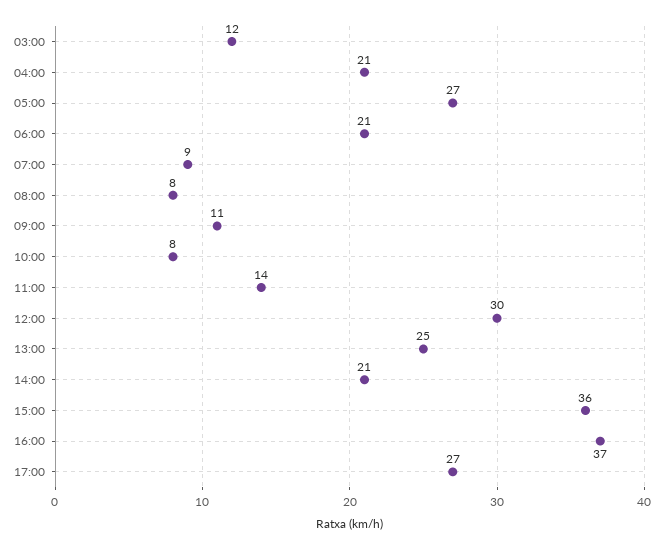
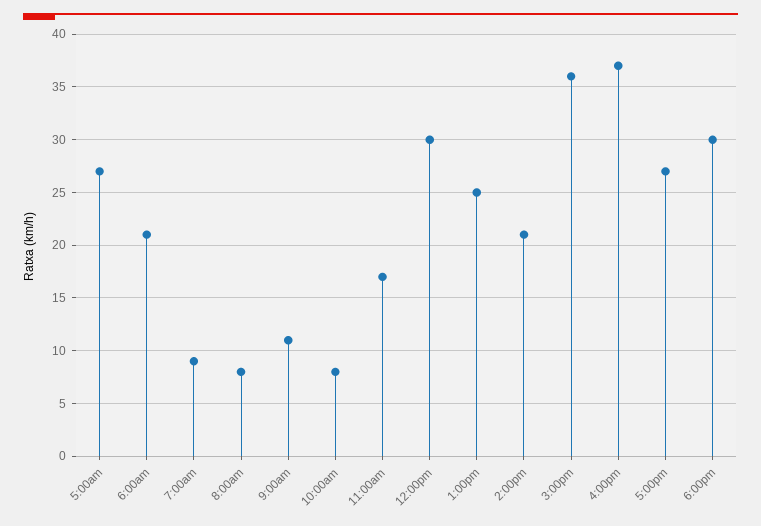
03:00: 12 -> none
04:00: 21 -> none
11:00: 14 -> 17
6:00pm: none -> 30

